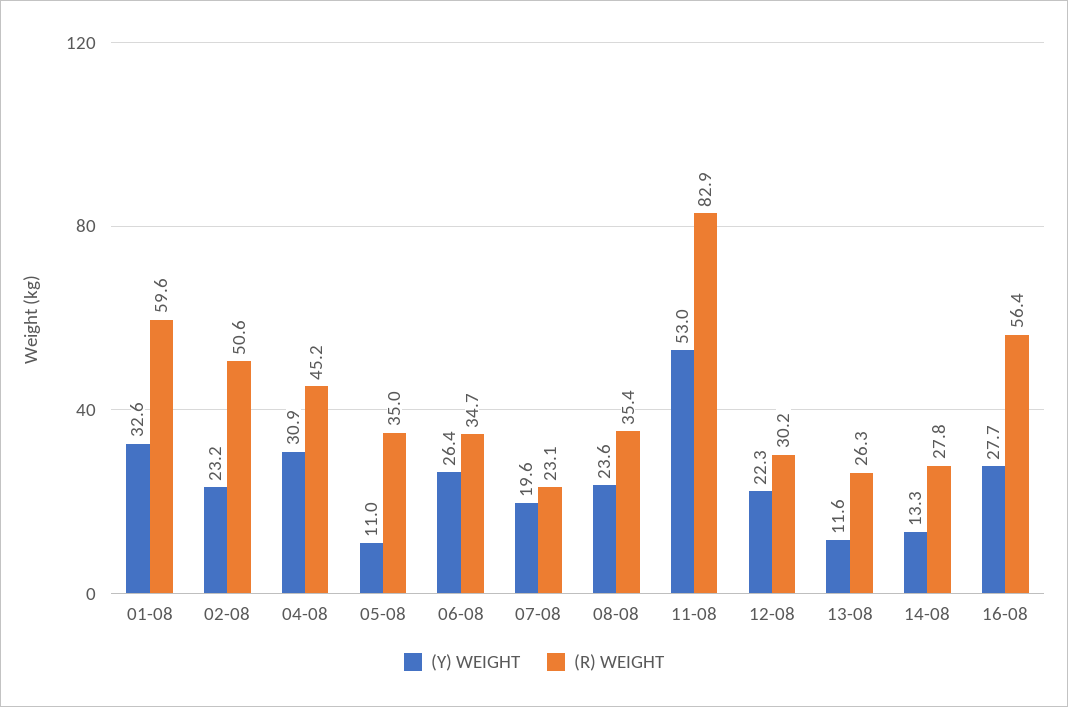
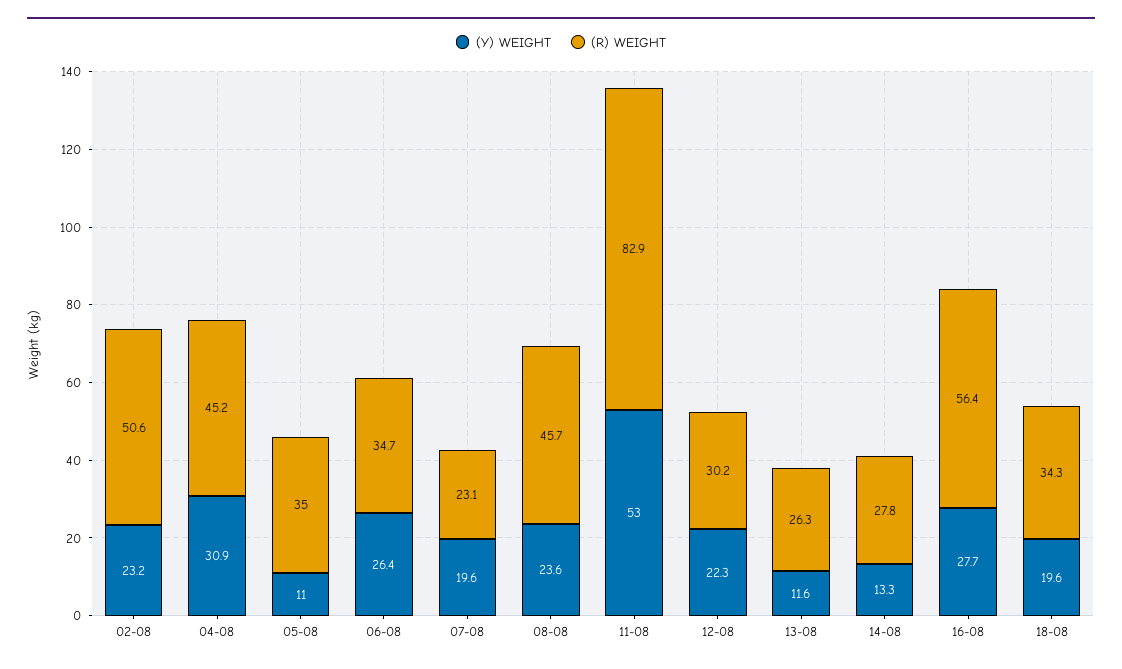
(Y) WEIGHT, 01-08: 32.6 -> none
(R) WEIGHT, 01-08: 59.6 -> none
(R) WEIGHT, 08-08: 35.4 -> 45.7
(Y) WEIGHT, 18-08: none -> 19.6
(R) WEIGHT, 18-08: none -> 34.3

